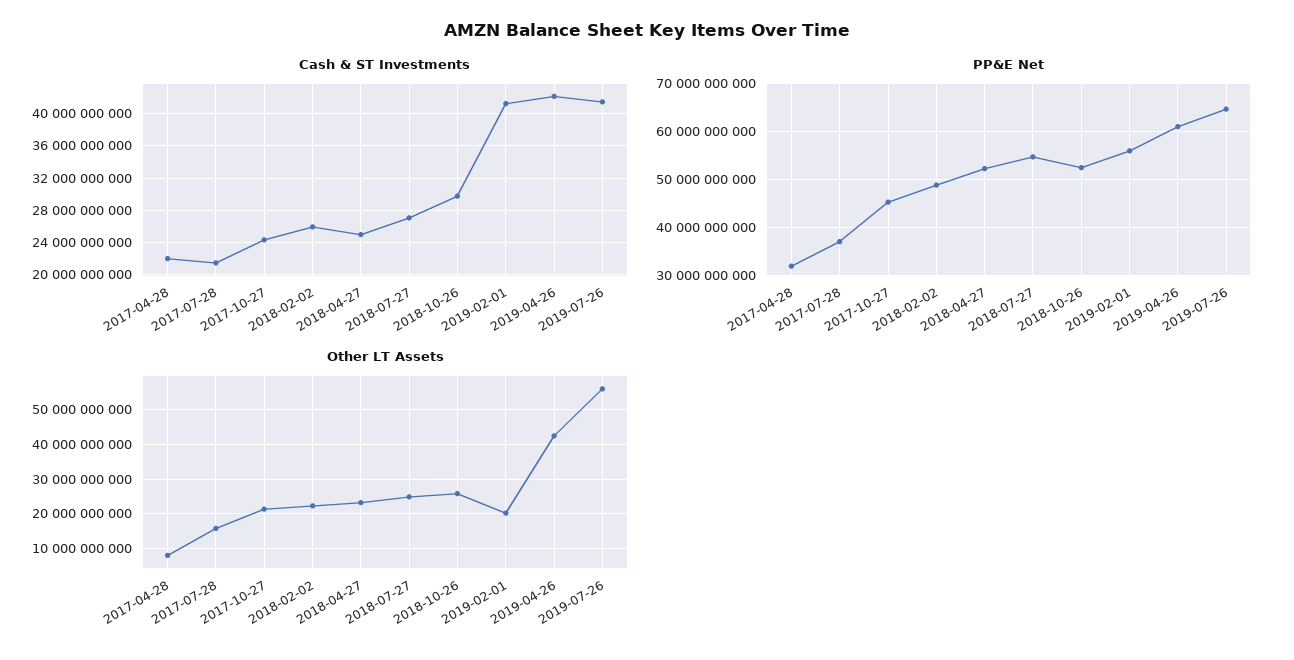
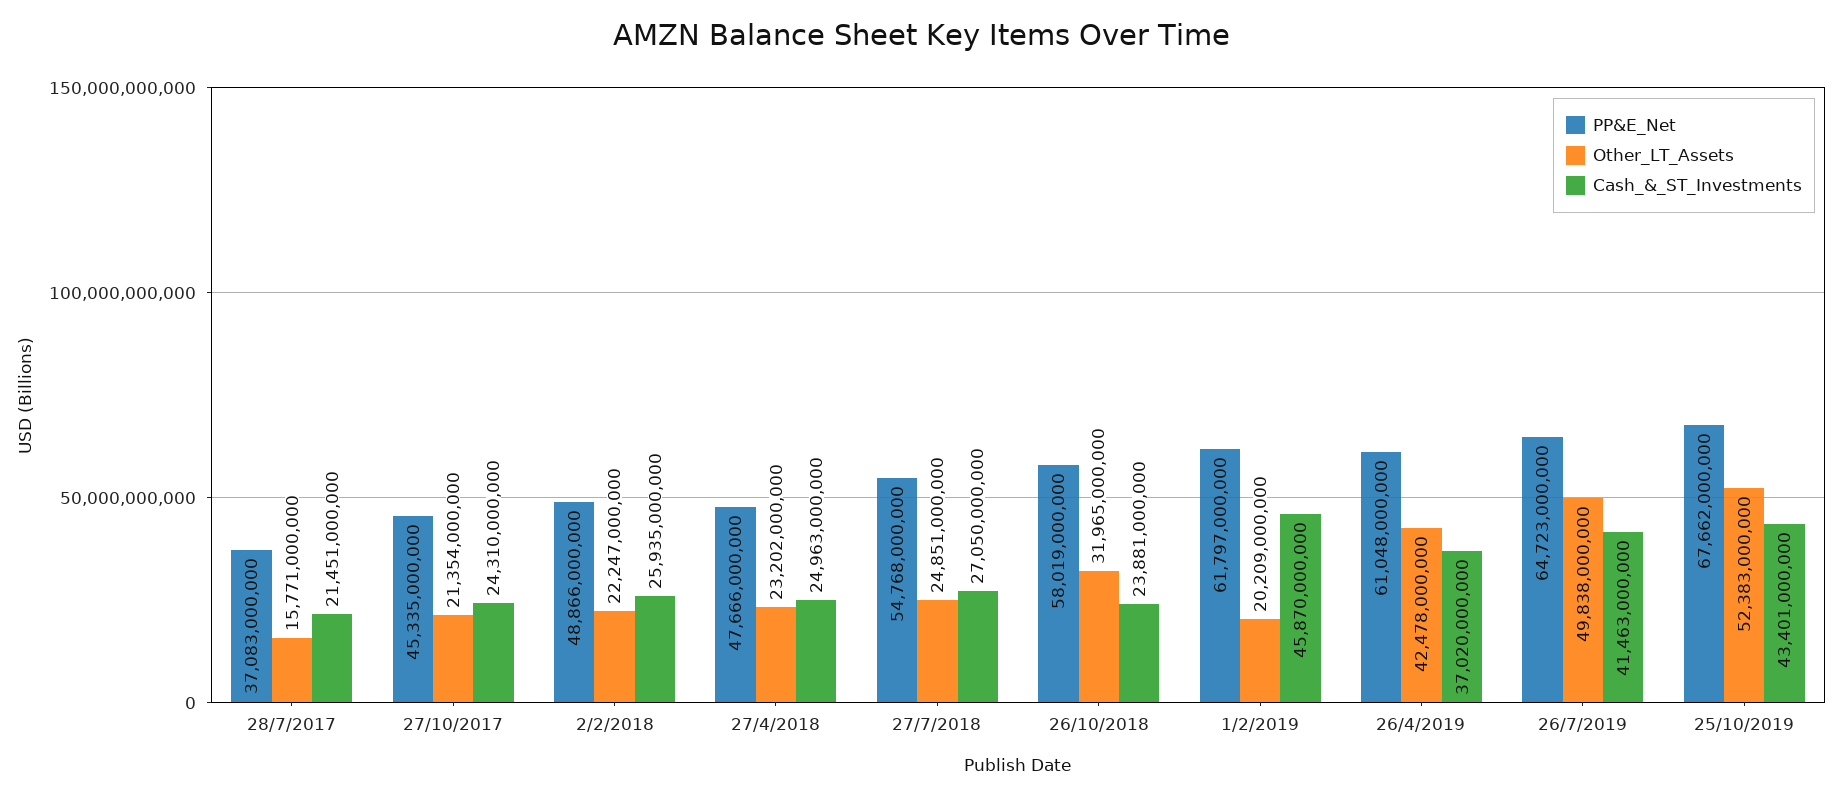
Cash & ST Investments, 2017-04-28: 22000000000 -> none
Cash & ST Investments, 2018-10-26: 30000000000 -> 23881000000
Cash & ST Investments, 2019-02-01: 41000000000 -> 45870000000
Cash & ST Investments, 2019-04-26: 42000000000 -> 37020000000
PP&E Net, 2017-04-28: 32000000000 -> none
PP&E Net, 2018-04-27: 52000000000 -> 47666000000
PP&E Net, 2018-10-26: 52000000000 -> 58019000000
PP&E Net, 2019-02-01: 56000000000 -> 61797000000
Other LT Assets, 2017-04-28: 8000000000 -> none
Other LT Assets, 2018-10-26: 26000000000 -> 31965000000
Other LT Assets, 2019-07-26: 56000000000 -> 49838000000
PP&E Net, 25/10/2019: none -> 67662000000
Other LT Assets, 25/10/2019: none -> 52383000000
Cash & ST Investments, 25/10/2019: none -> 43401000000

